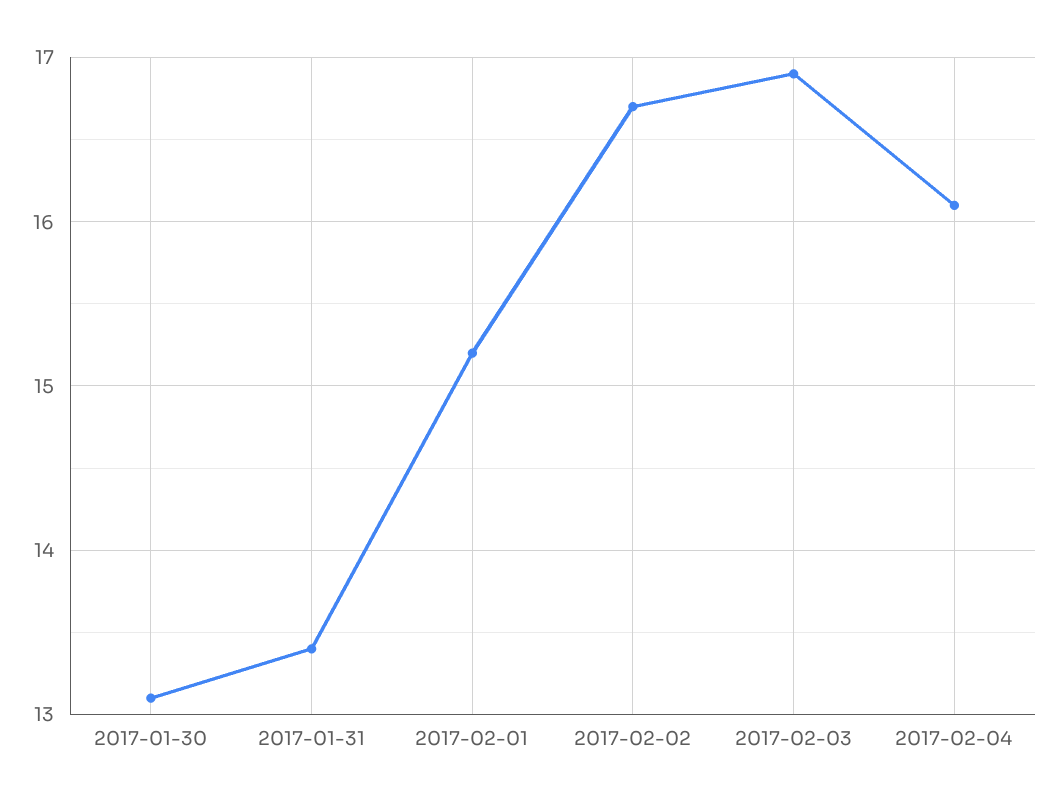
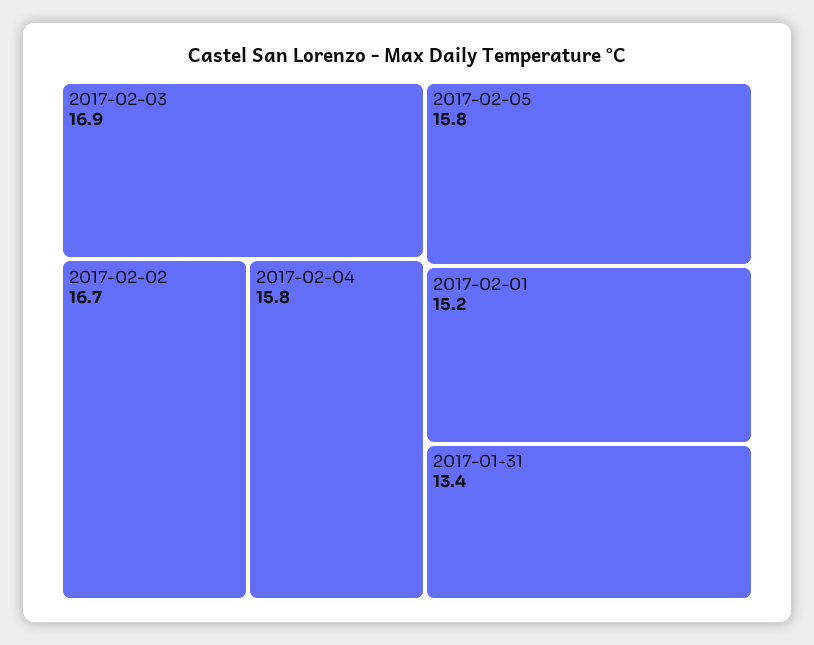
2017-01-30: 13.1 -> none
2017-02-04: 16.1 -> 15.8
2017-02-05: none -> 15.8

